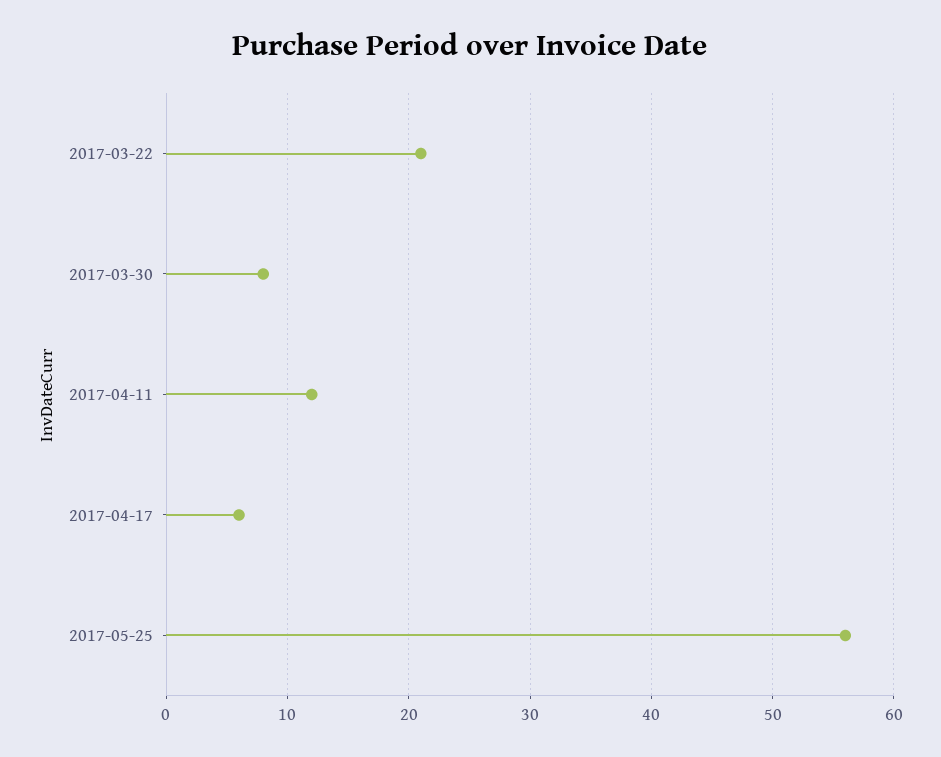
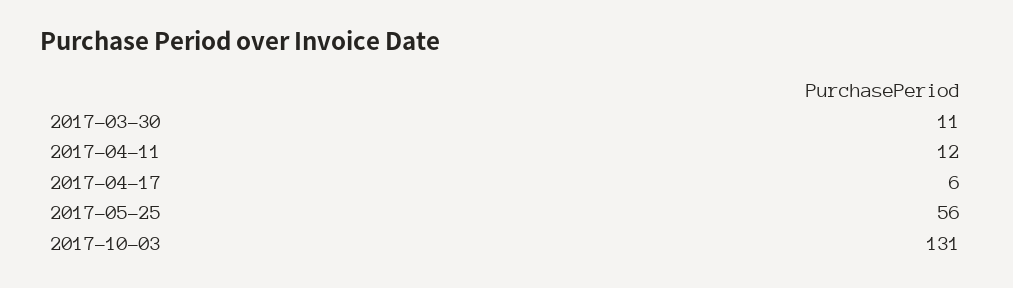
2017-03-22: 21 -> none
2017-03-30: 8 -> 11
2017-10-03: none -> 131

